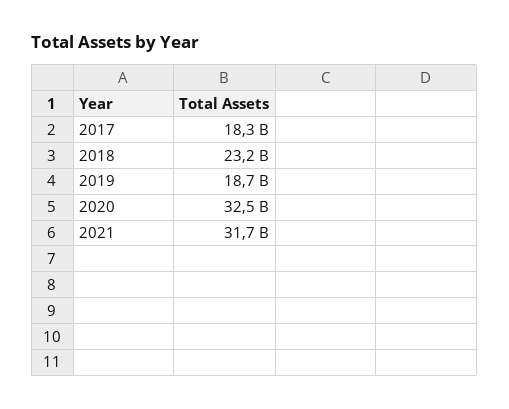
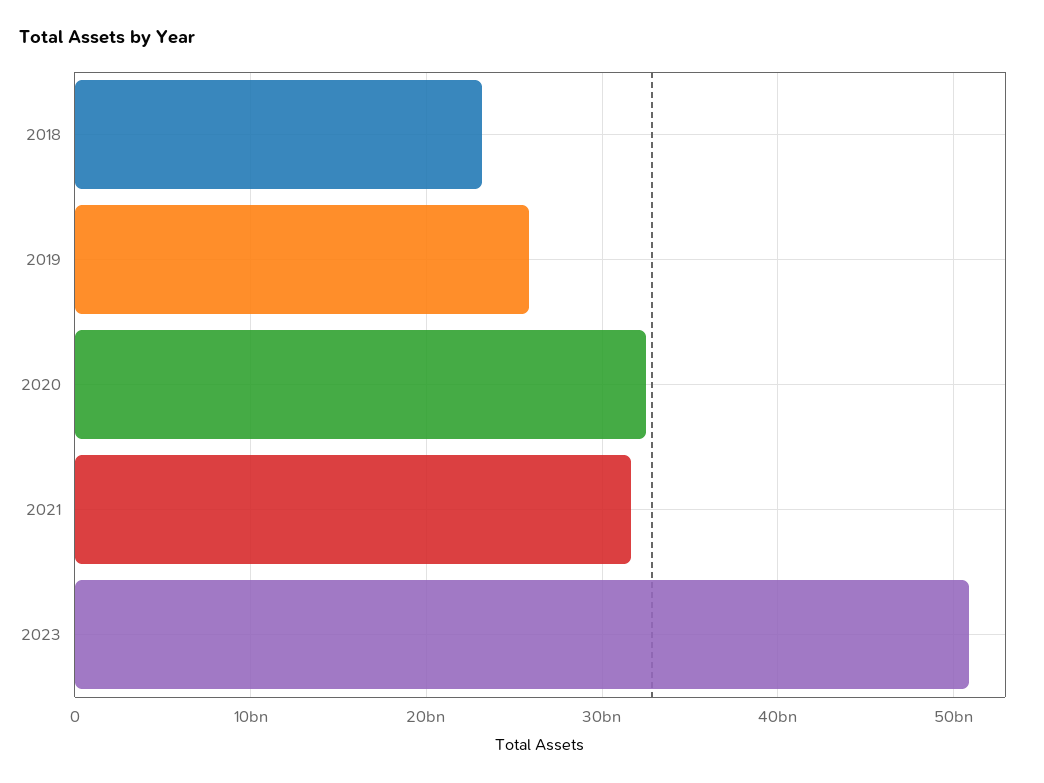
2017: 18300000000 -> none
2019: 18700000000 -> 26000000000
2023: none -> 51000000000

